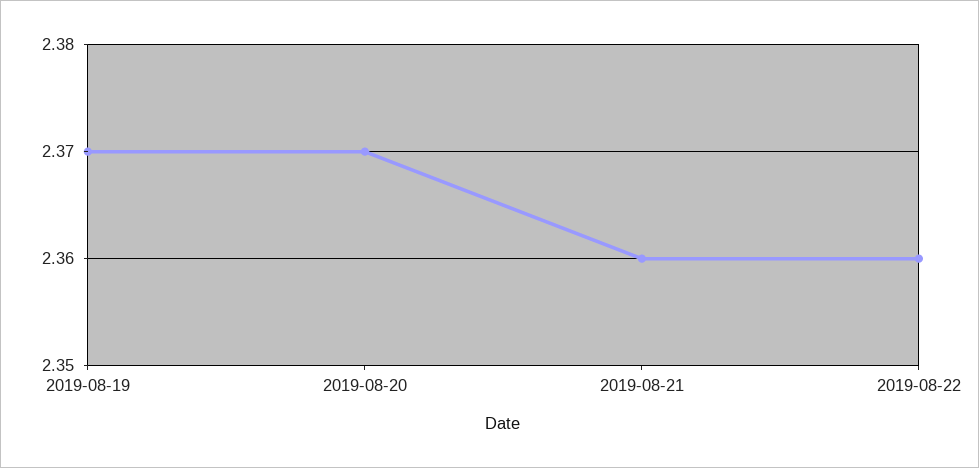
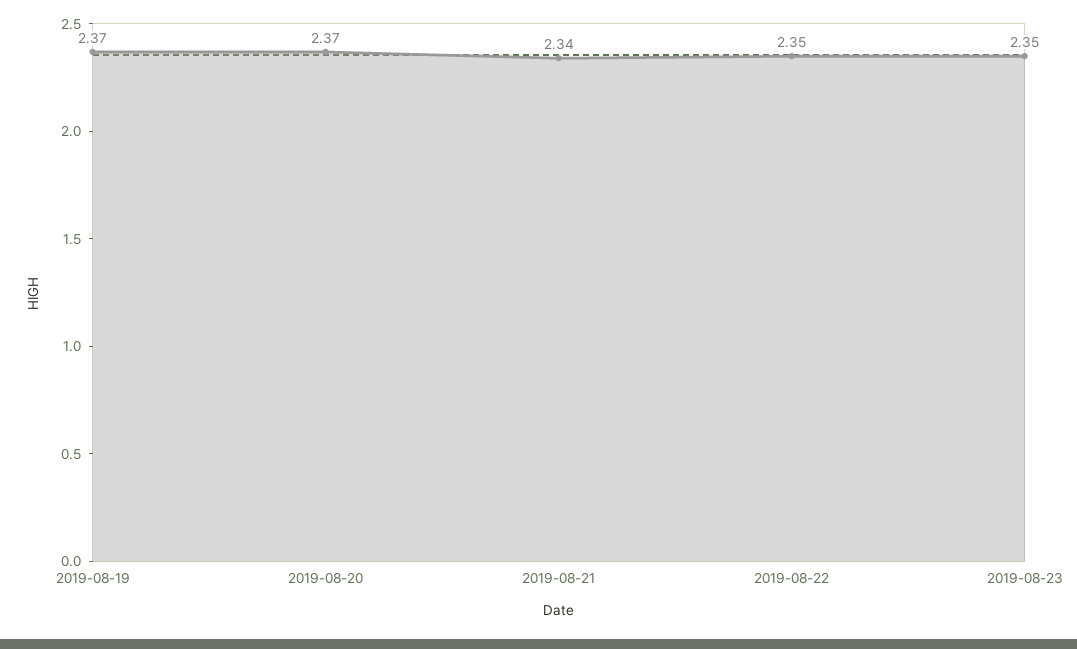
2019-08-21: 2.36 -> 2.34
2019-08-22: 2.36 -> 2.35
2019-08-23: none -> 2.35

